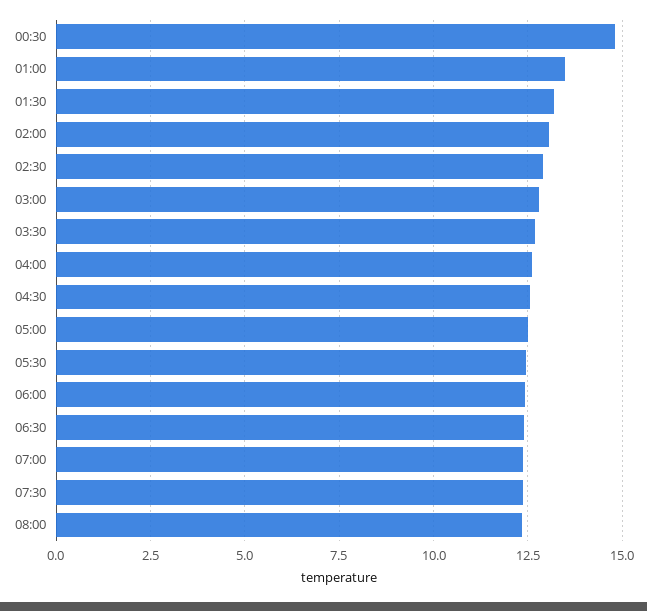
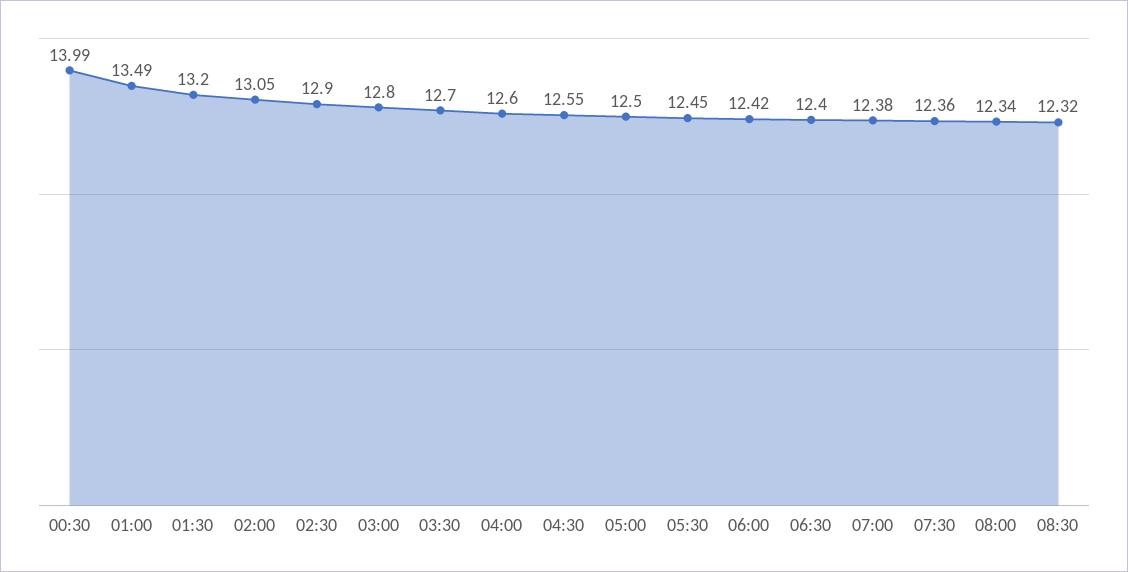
00:30: 14.75 -> 13.99
08:30: none -> 12.32

